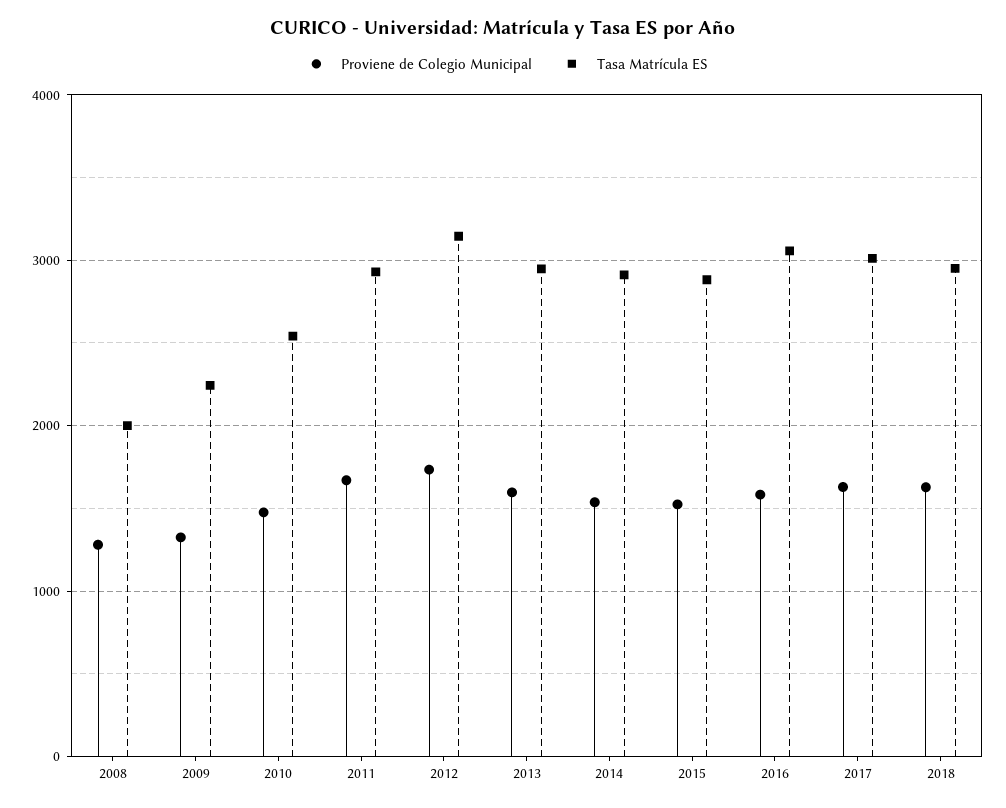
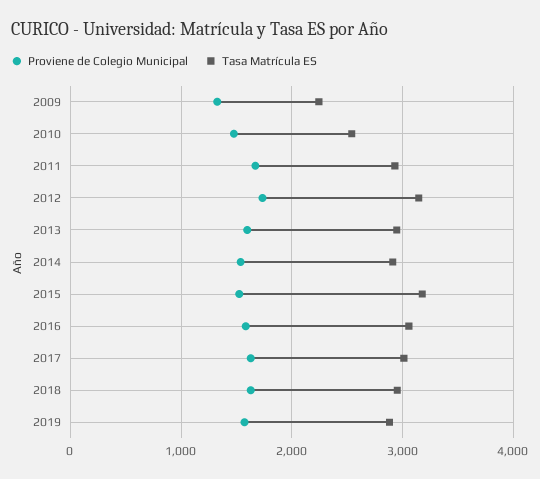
Proviene de Colegio Municipal, 2008: 1300 -> none
Tasa Matrícula ES, 2008: 2000 -> none
Tasa Matrícula ES, 2015: 2900 -> 3200
Proviene de Colegio Municipal, 2019: none -> 1600
Tasa Matrícula ES, 2019: none -> 2900

